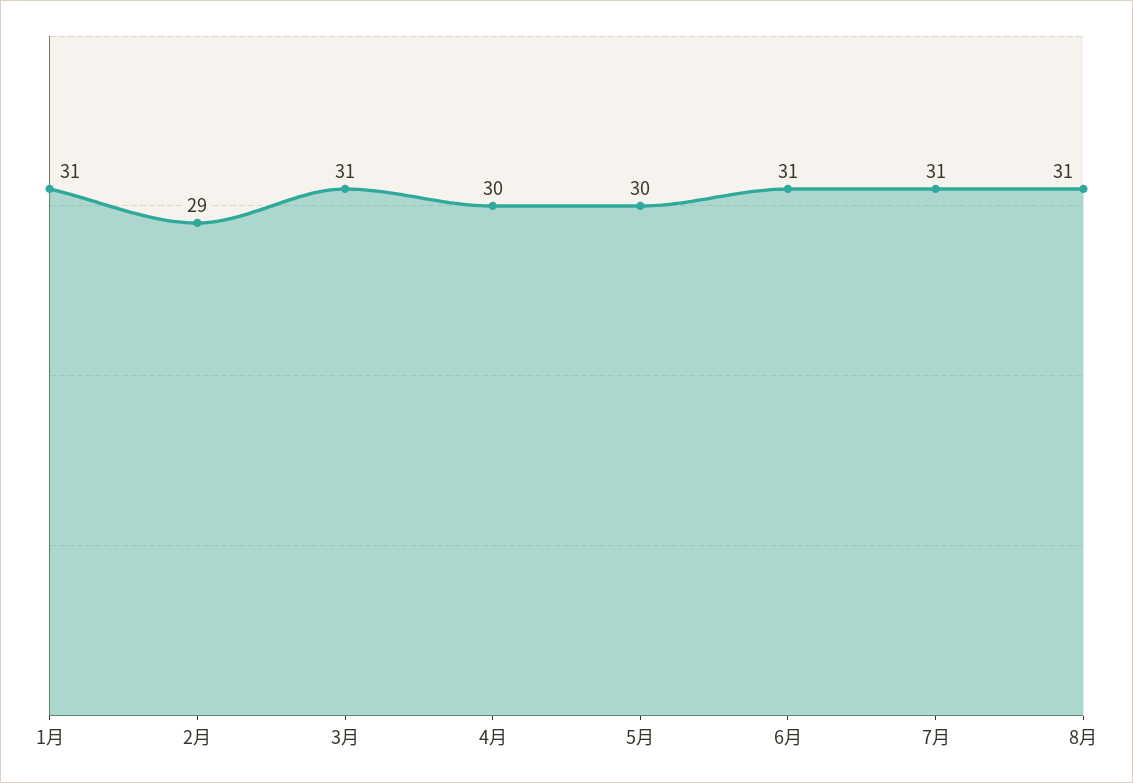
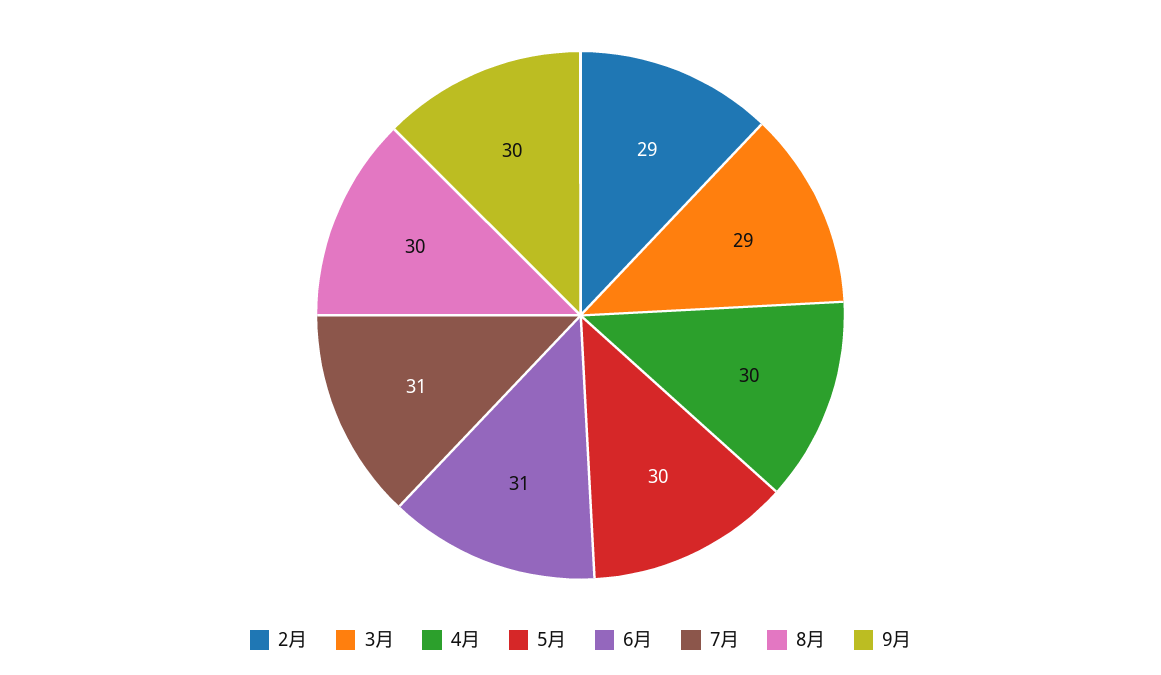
1月: 31 -> none
3月: 31 -> 29
8月: 31 -> 30
9月: none -> 30

